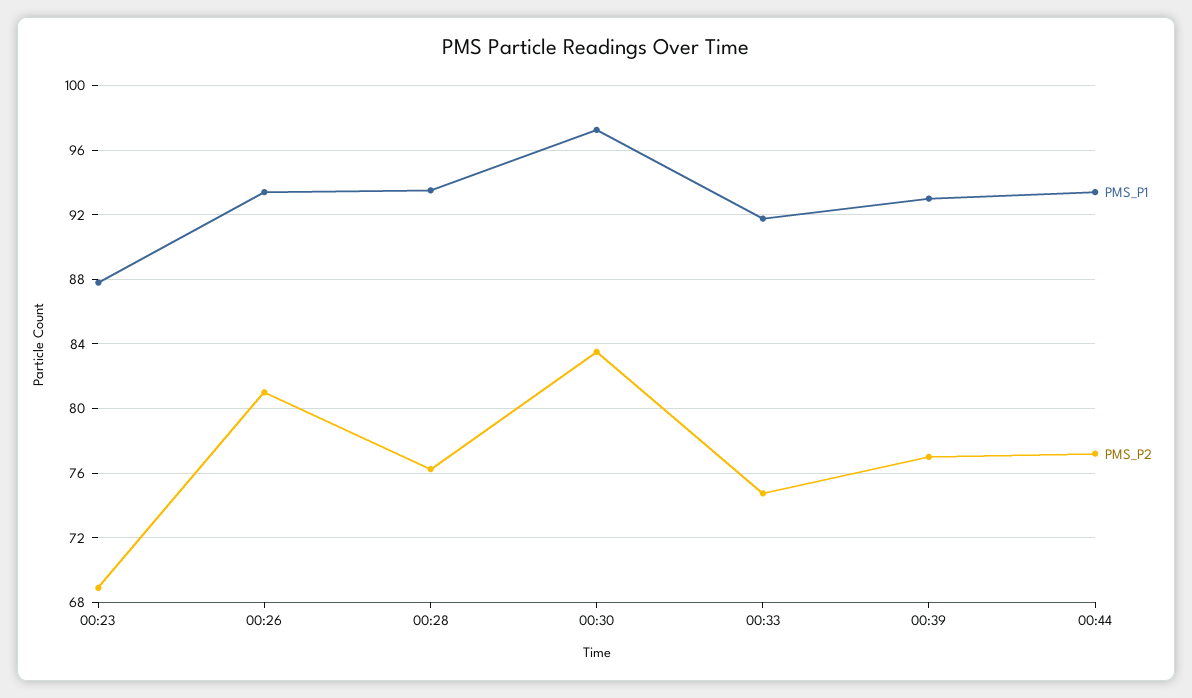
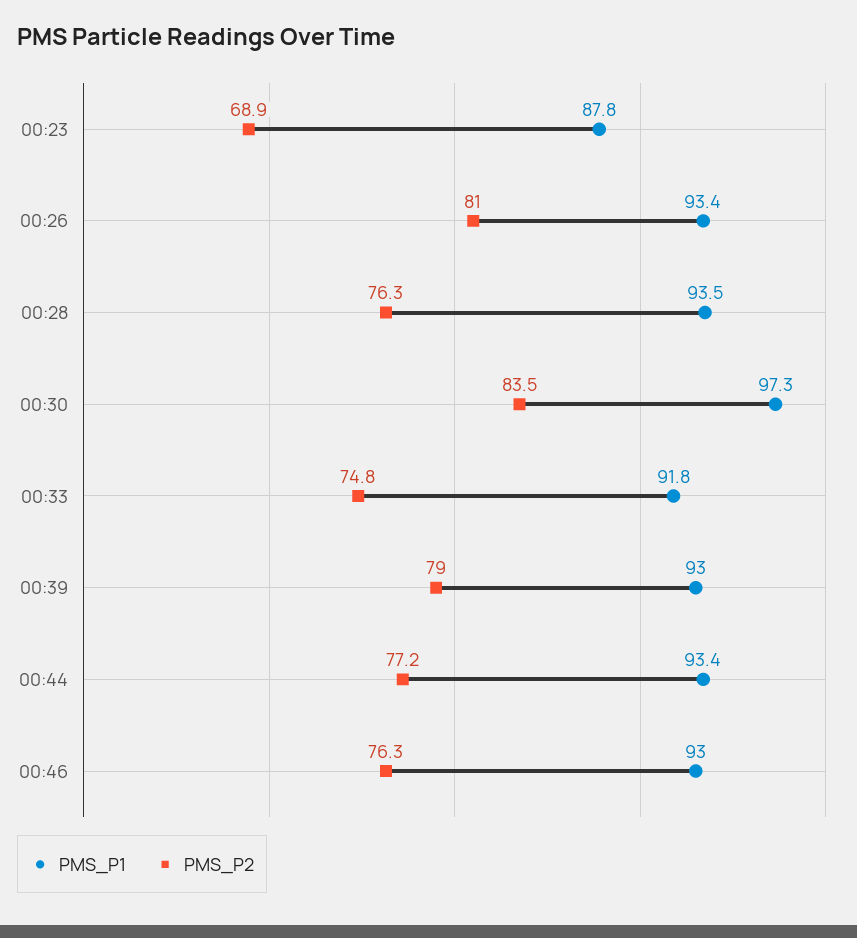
PMS_P2, 00:39: 77 -> 79
PMS_P1, 00:46: none -> 93
PMS_P2, 00:46: none -> 76.3

